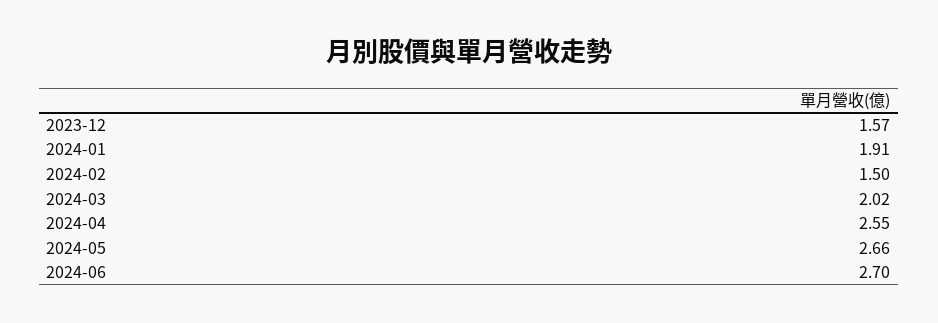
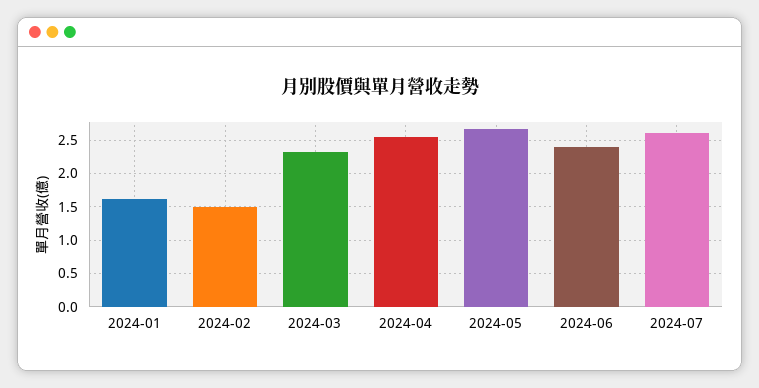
2023-12: 1.57 -> none
2024-01: 1.91 -> 1.6
2024-03: 2.02 -> 2.3
2024-06: 2.7 -> 2.4
2024-07: none -> 2.6

